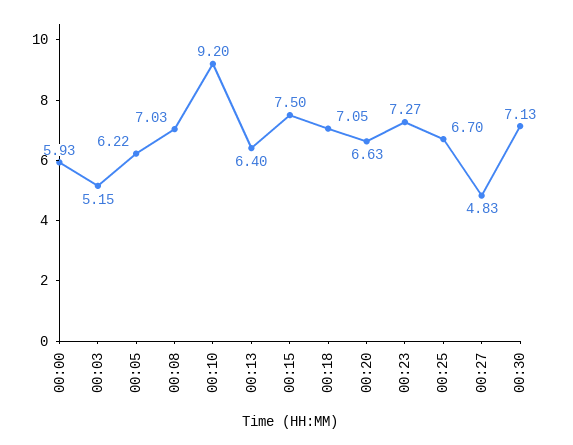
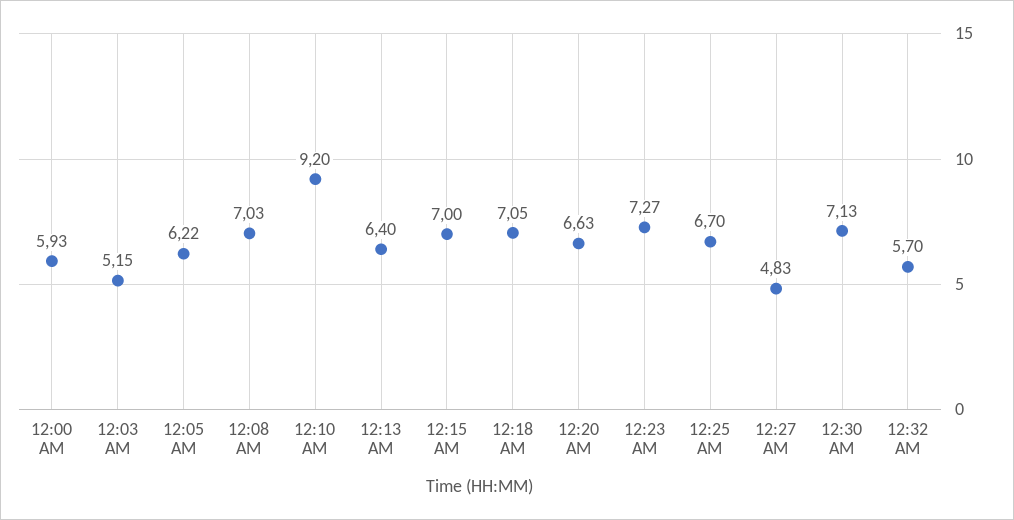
00:15: 7.5 -> 7
12:32 AM: none -> 5.7

